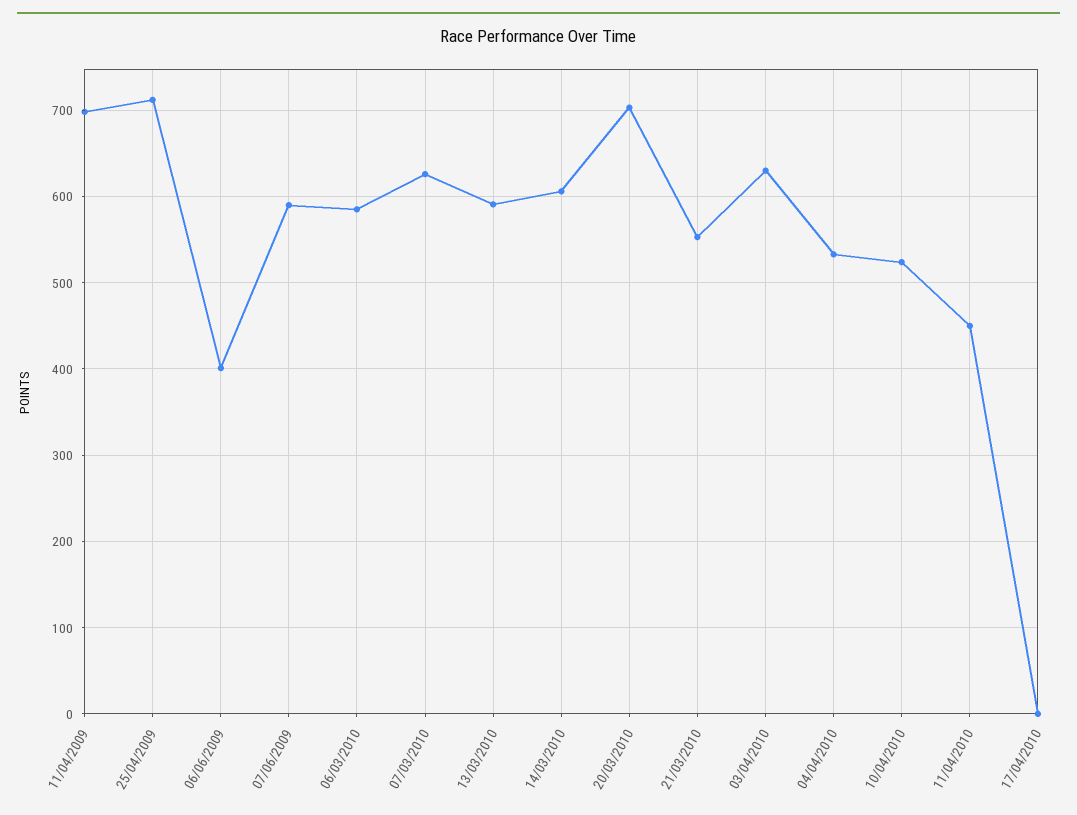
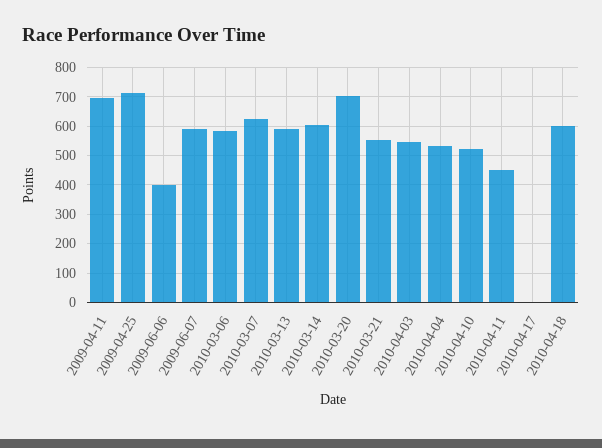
03/04/2010: 630 -> 550
2010-04-18: none -> 600

